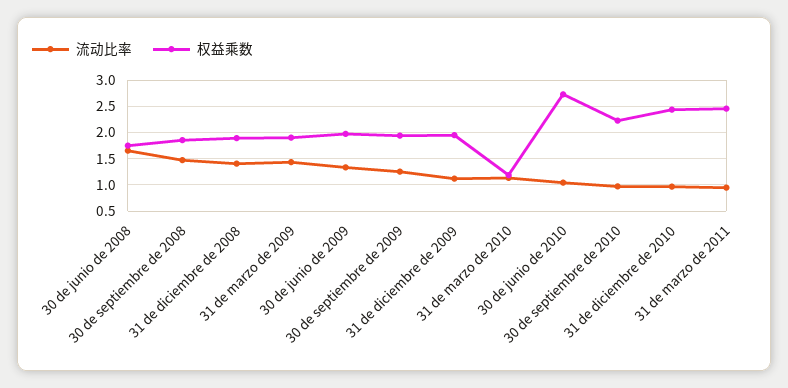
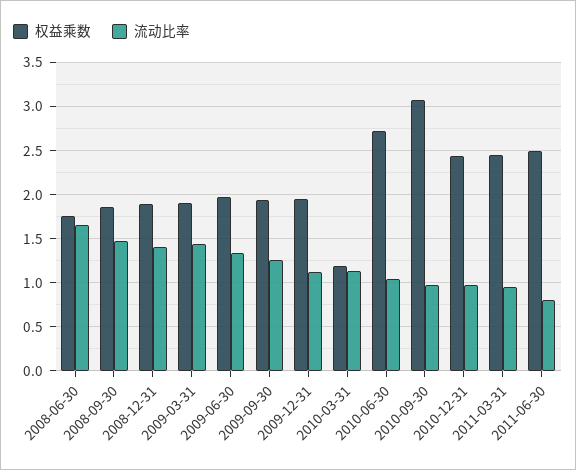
权益乘数, 30 de septiembre de 2010: 2.25 -> 3.1
权益乘数, 2011-06-30: none -> 2.5
流动比率, 2011-06-30: none -> 0.8

